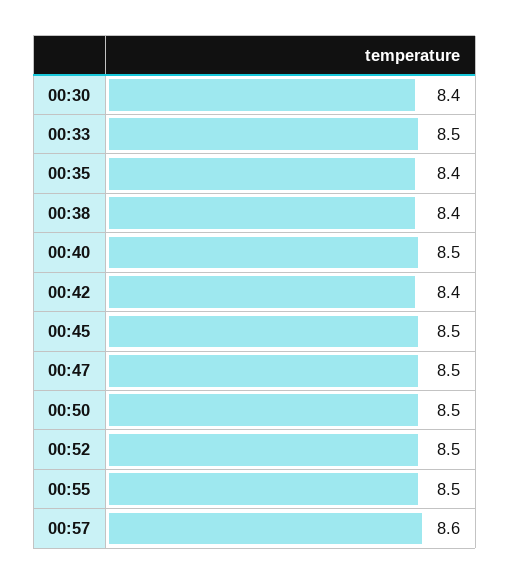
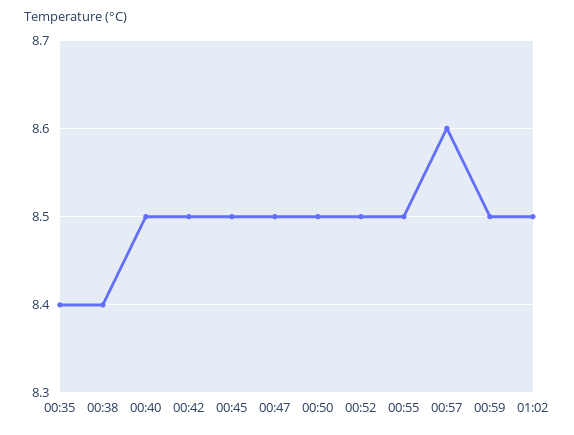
00:30: 8.4 -> none
00:33: 8.5 -> none
00:42: 8.4 -> 8.5
00:59: none -> 8.5
01:02: none -> 8.5

